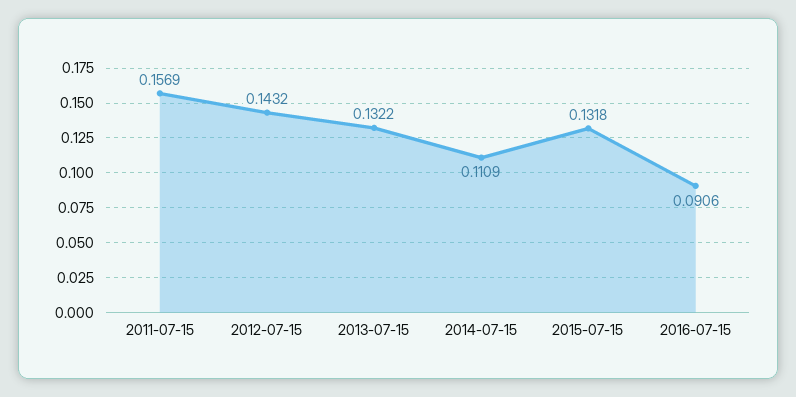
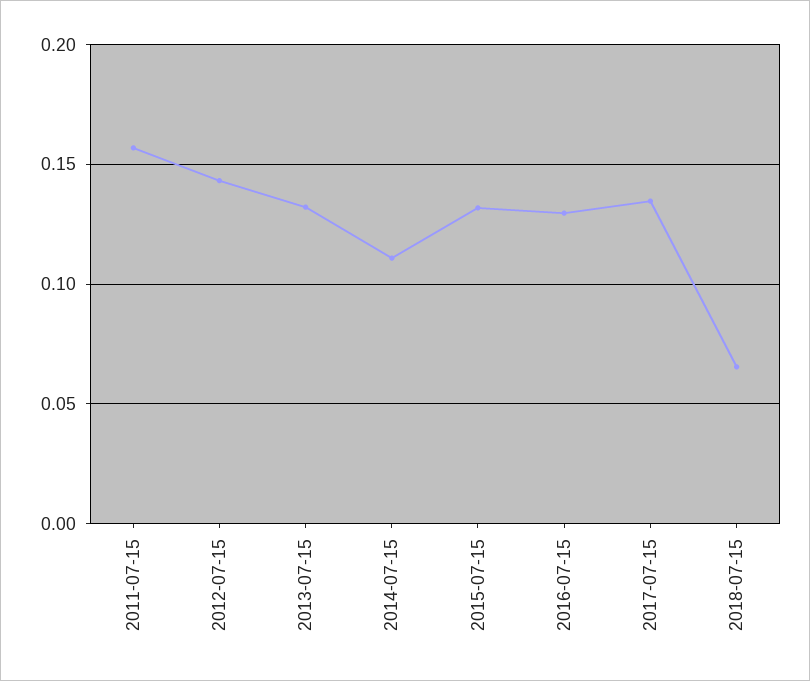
2016-07-15: 0.0906 -> 0.13
2017-07-15: none -> 0.135
2018-07-15: none -> 0.065

